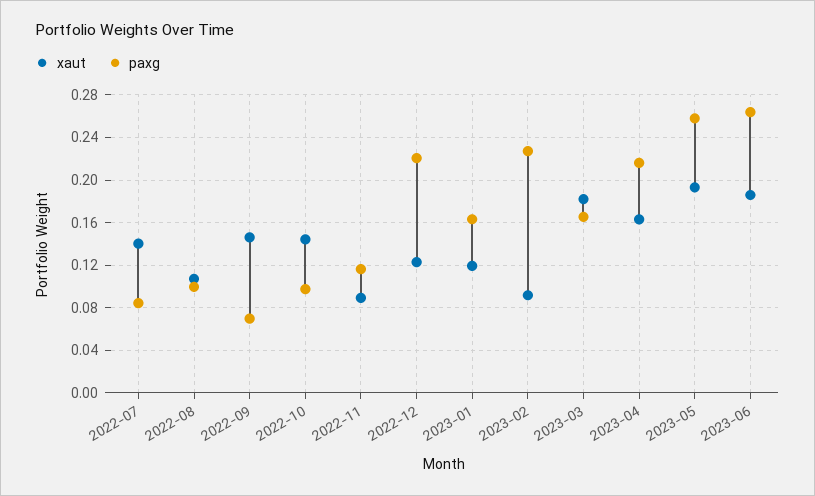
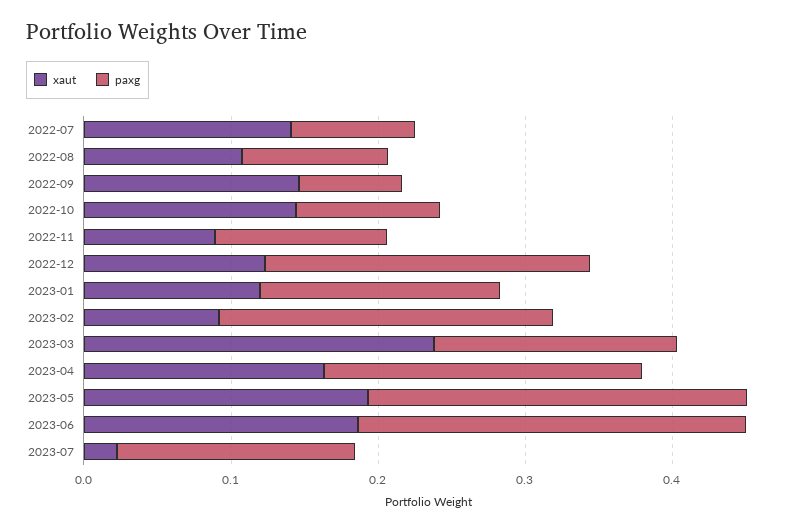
xaut, 2023-03: 0.18 -> 0.24
xaut, 2023-07: none -> 0.02
paxg, 2023-07: none -> 0.16

